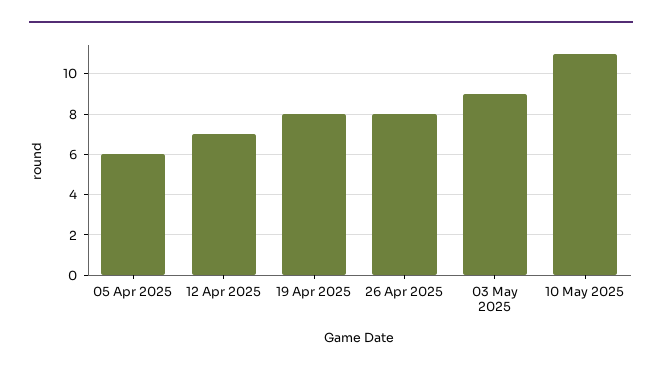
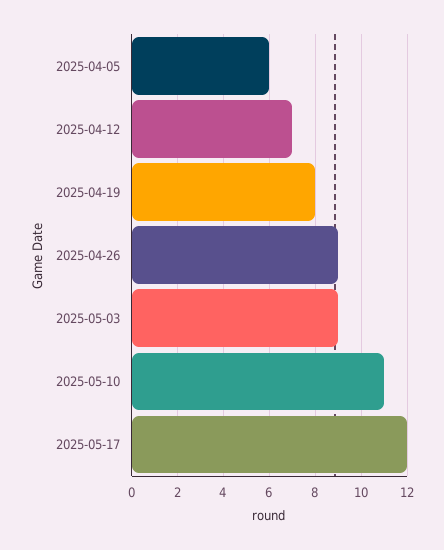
26 Apr 2025: 8 -> 9
2025-05-17: none -> 12

